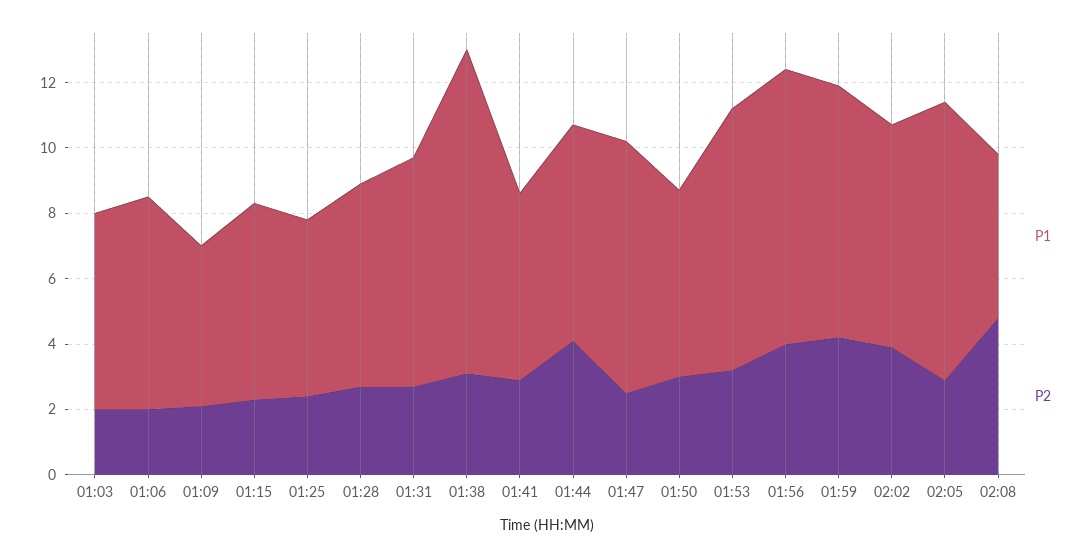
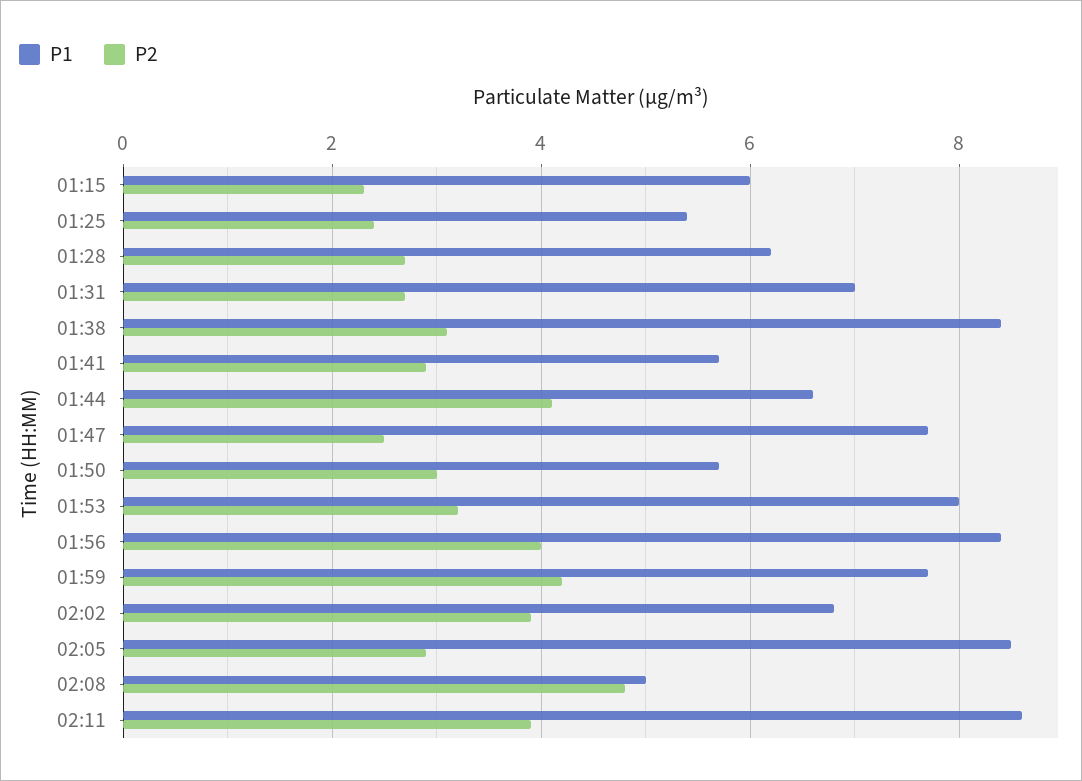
P1, 01:03: 6 -> none
P2, 01:03: 2 -> none
P1, 01:06: 6.5 -> none
P2, 01:06: 2 -> none
P1, 01:09: 5 -> none
P2, 01:09: 2 -> none
P1, 01:38: 10 -> 8.5
P1, 02:11: none -> 8.5
P2, 02:11: none -> 4

